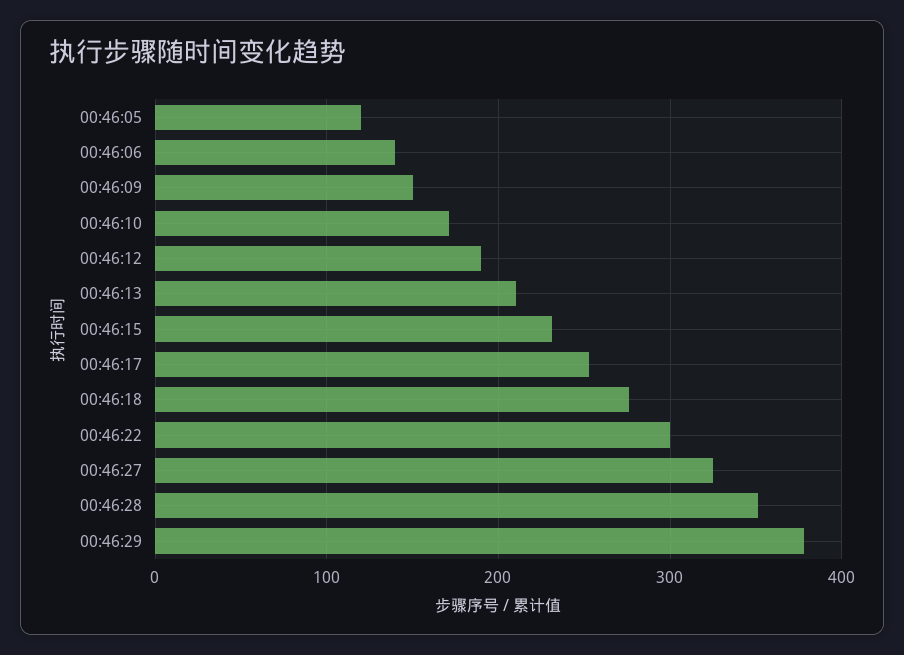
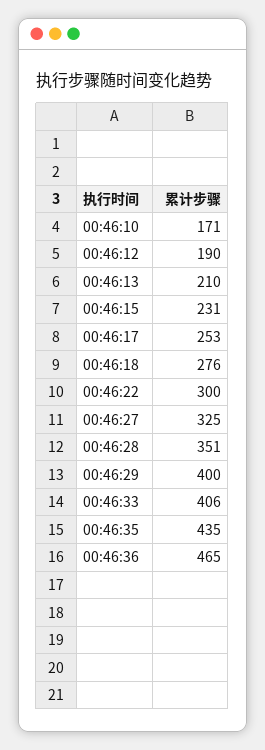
00:46:05: 120 -> none
00:46:06: 140 -> none
00:46:09: 150 -> none
00:46:29: 380 -> 400
00:46:33: none -> 406
00:46:35: none -> 435
00:46:36: none -> 465

